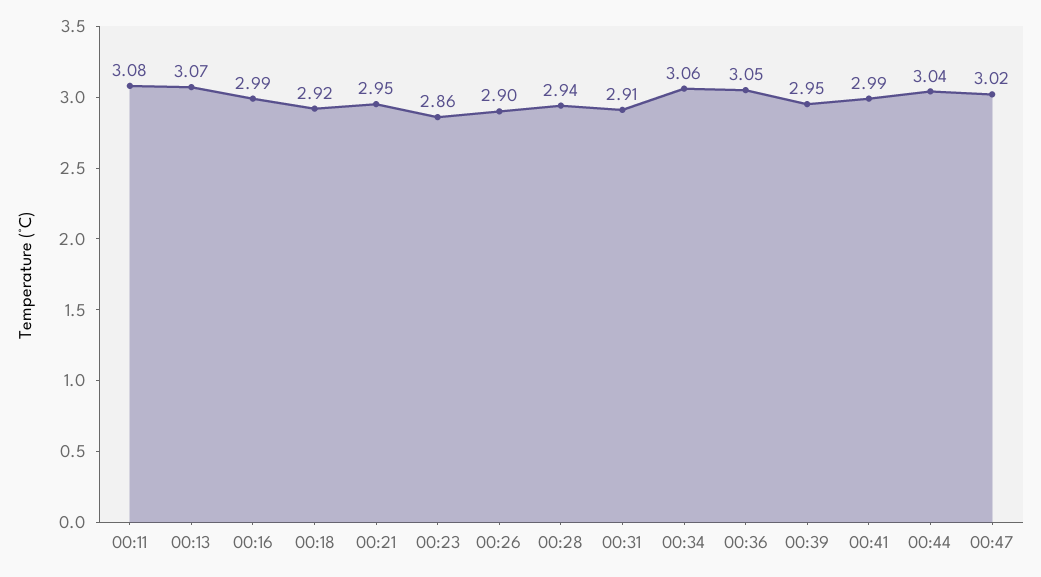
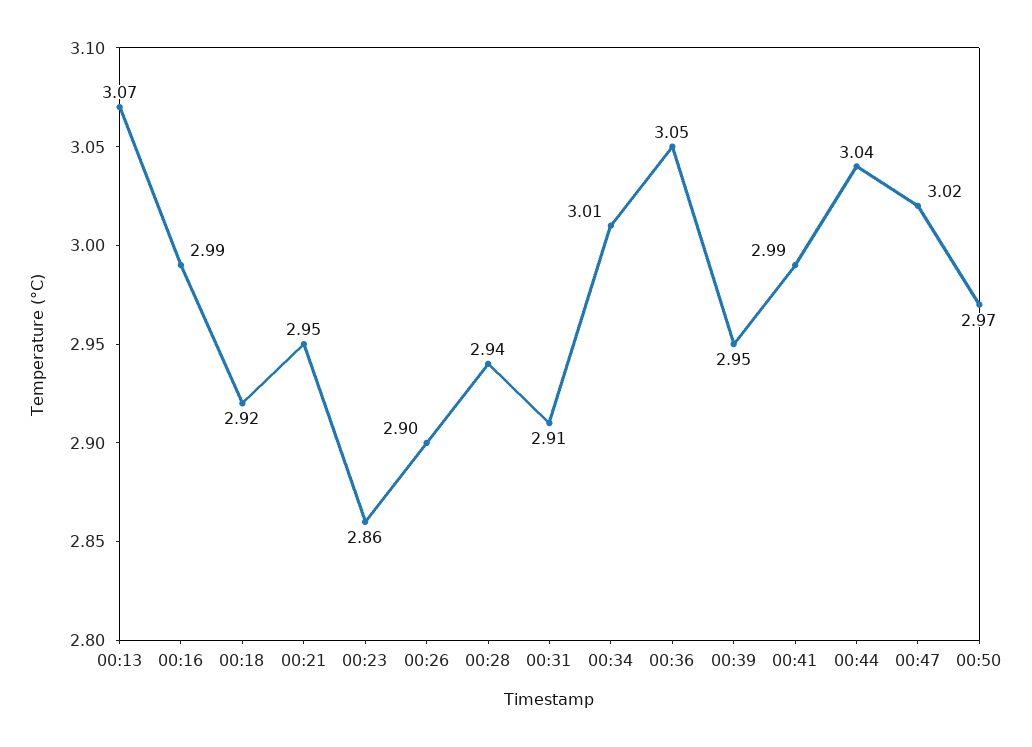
00:11: 3.08 -> none
00:34: 3.06 -> 3.01
00:50: none -> 2.97

